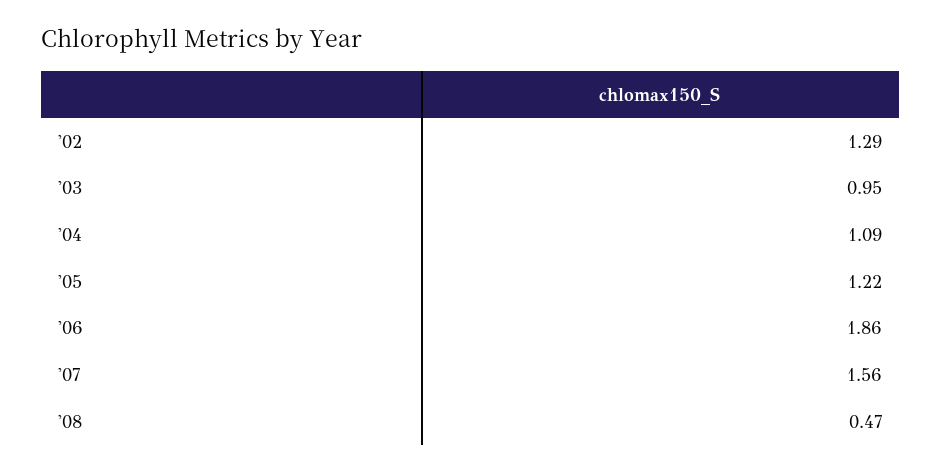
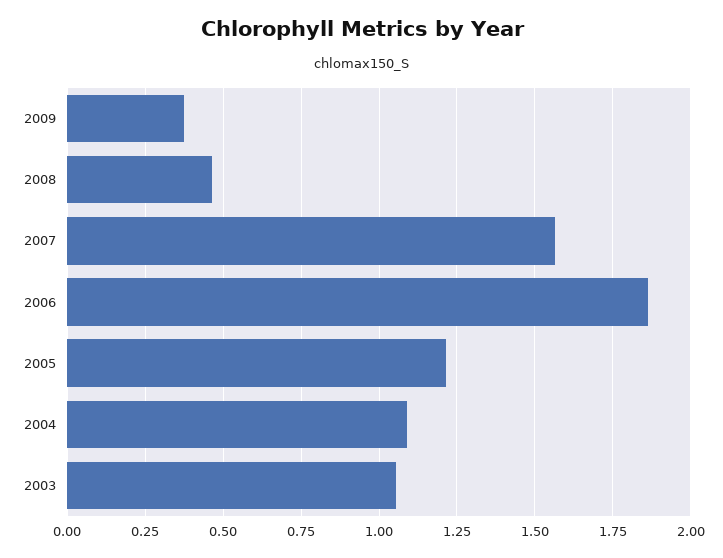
'02: 1.29 -> none
'03: 0.95 -> 1.05
2009: none -> 0.375

